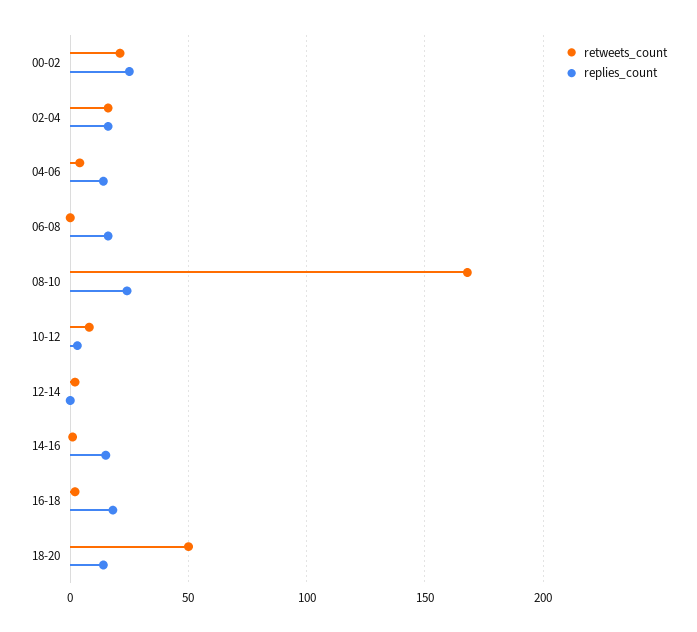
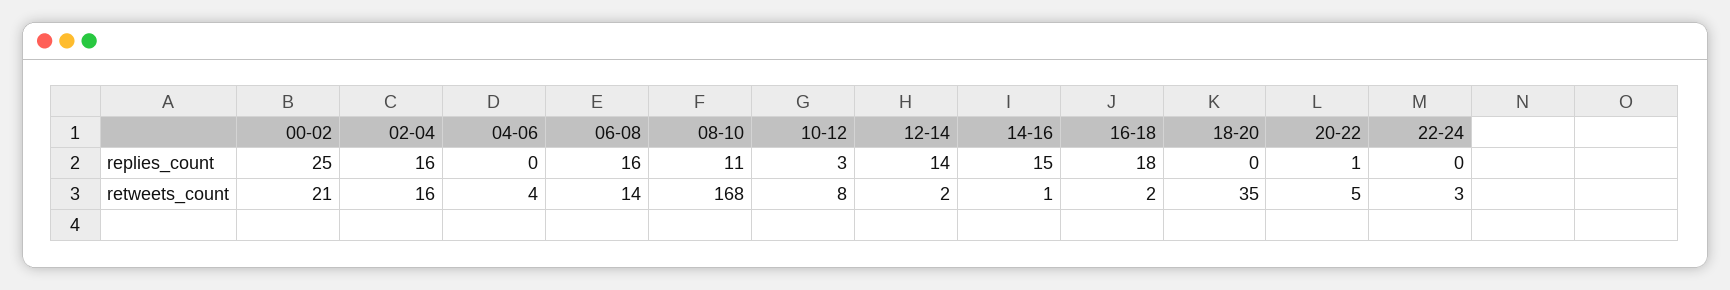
replies_count, 04-06: 15 -> 0
retweets_count, 06-08: 0 -> 14
replies_count, 08-10: 25 -> 11
replies_count, 12-14: 0 -> 14
retweets_count, 18-20: 50 -> 35
replies_count, 18-20: 15 -> 0
replies_count, 20-22: none -> 1
replies_count, 22-24: none -> 0
retweets_count, 20-22: none -> 5
retweets_count, 22-24: none -> 3

